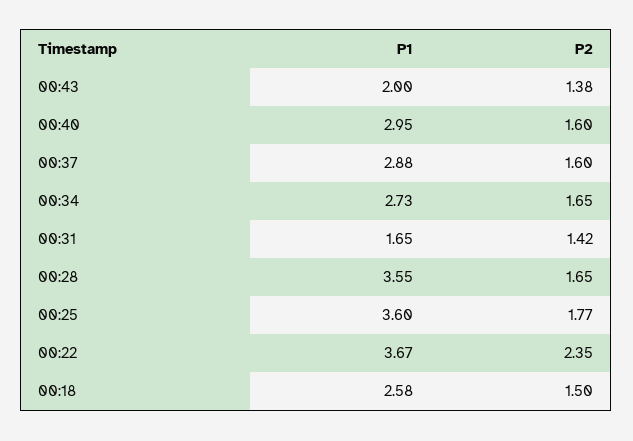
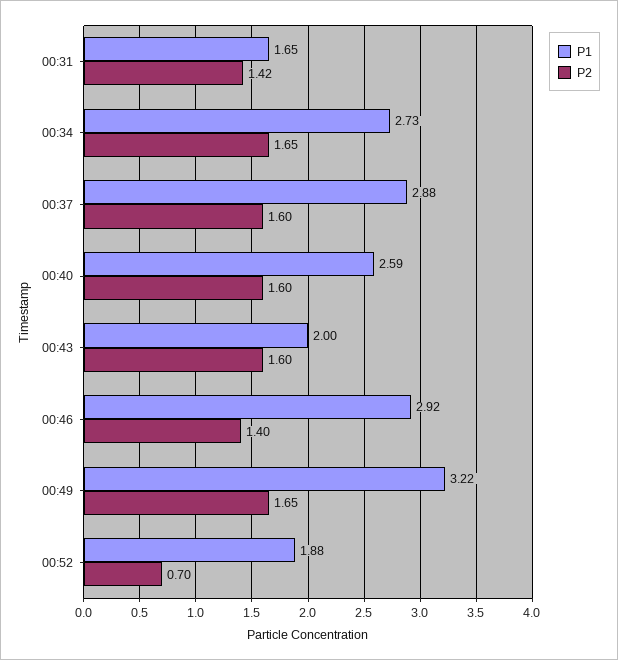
P2, 00:43: 1.38 -> 1.6
P1, 00:40: 2.95 -> 2.59
P1, 00:28: 3.55 -> none
P2, 00:28: 1.65 -> none
P1, 00:25: 3.6 -> none
P2, 00:25: 1.77 -> none
P1, 00:22: 3.67 -> none
P2, 00:22: 2.35 -> none
P1, 00:18: 2.58 -> none
P2, 00:18: 1.5 -> none
P1, 00:46: none -> 2.92
P2, 00:46: none -> 1.4
P1, 00:49: none -> 3.22
P2, 00:49: none -> 1.65
P1, 00:52: none -> 1.88
P2, 00:52: none -> 0.7

